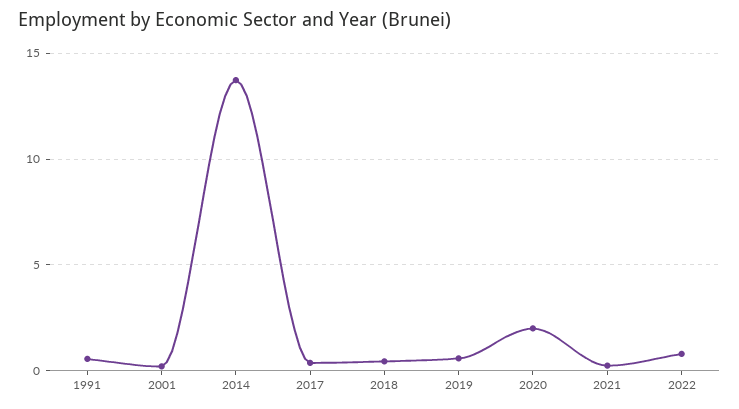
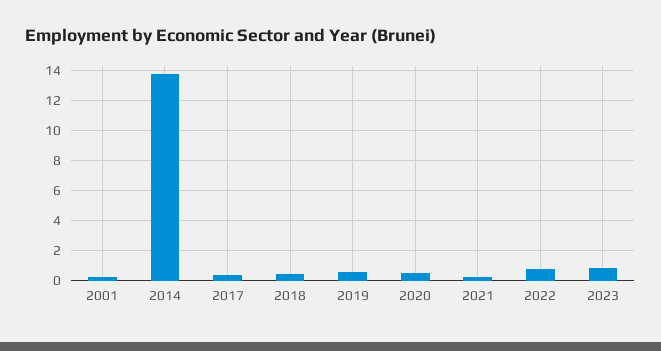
1991: 0.5 -> none
2020: 2 -> 0.5
2023: none -> 1

